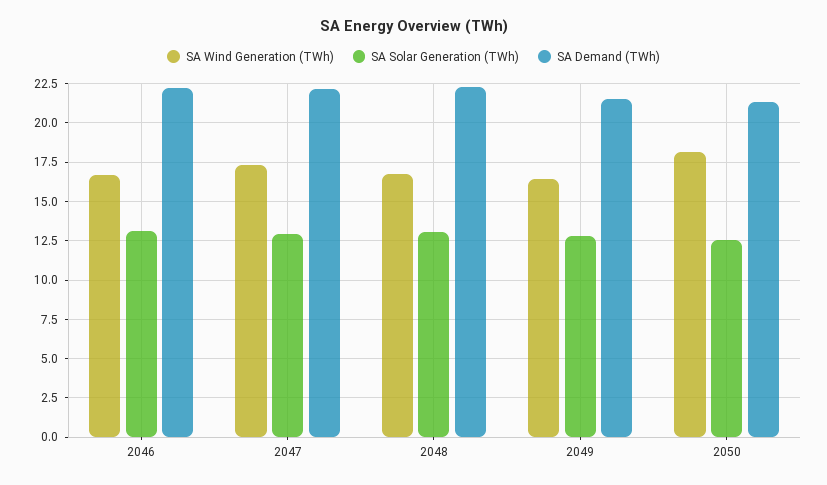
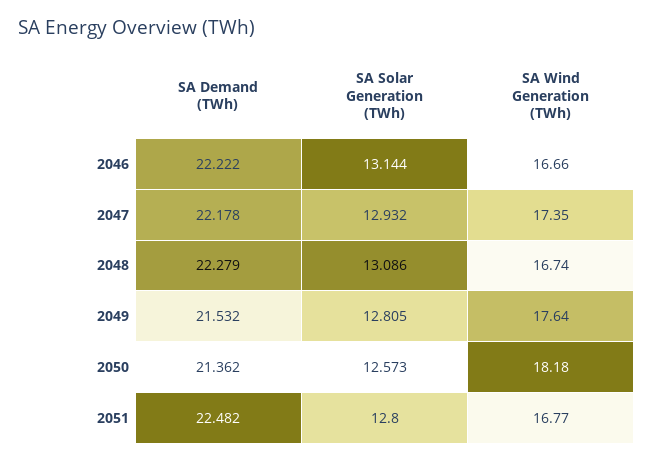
SA Wind Generation (TWh), 2049: 16.5 -> 17.64
SA Demand (TWh), 2051: none -> 22.482
SA Solar Generation (TWh), 2051: none -> 12.8
SA Wind Generation (TWh), 2051: none -> 16.77

